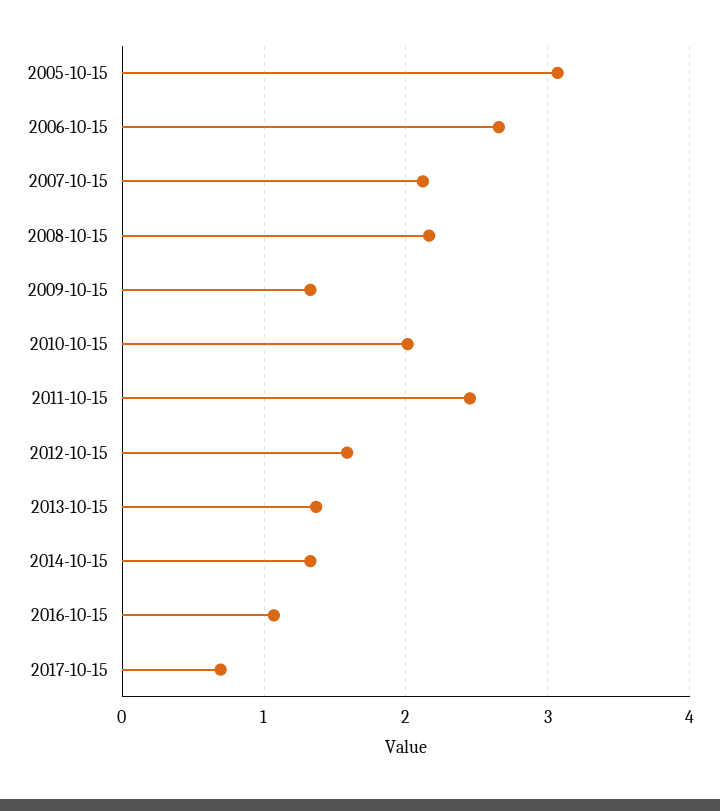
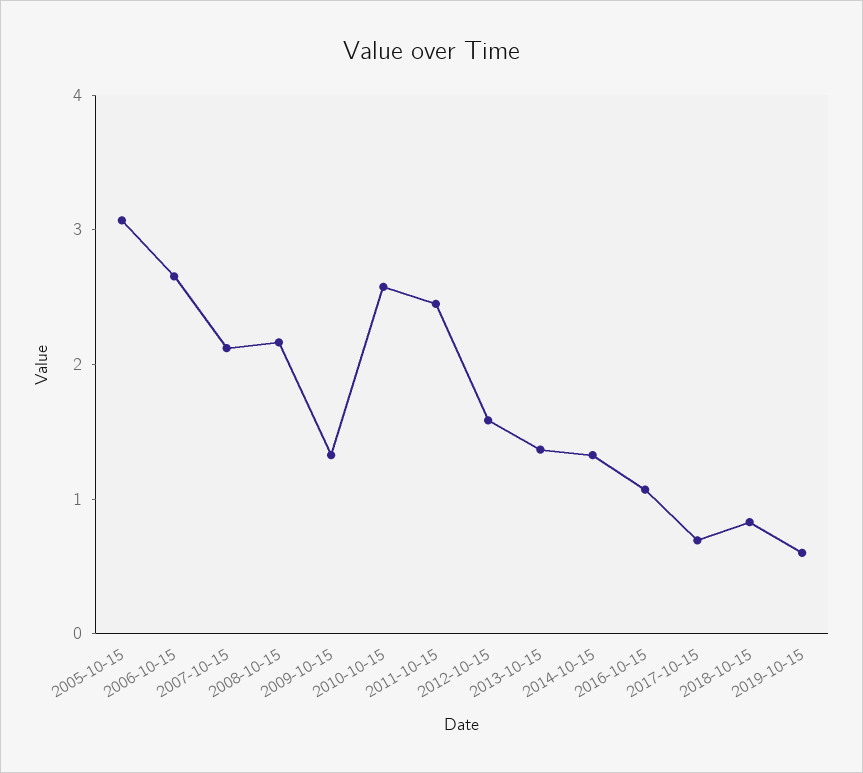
2010-10-15: 2 -> 2.6
2018-10-15: none -> 0.8
2019-10-15: none -> 0.6

